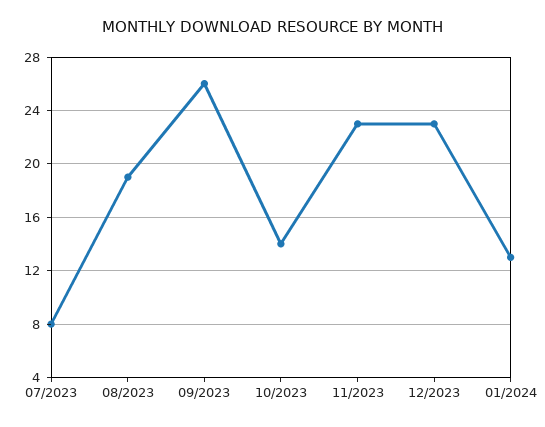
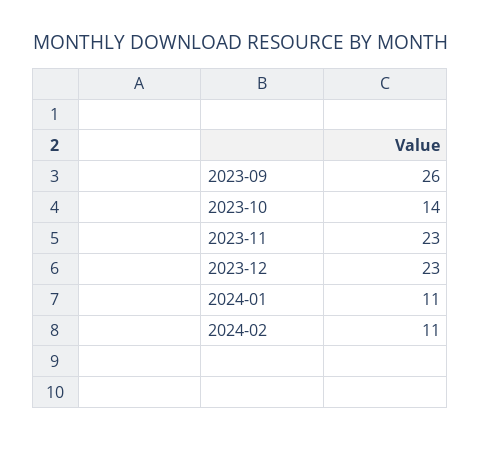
07/2023: 8 -> none
08/2023: 19 -> none
01/2024: 13 -> 11
2024-02: none -> 11

